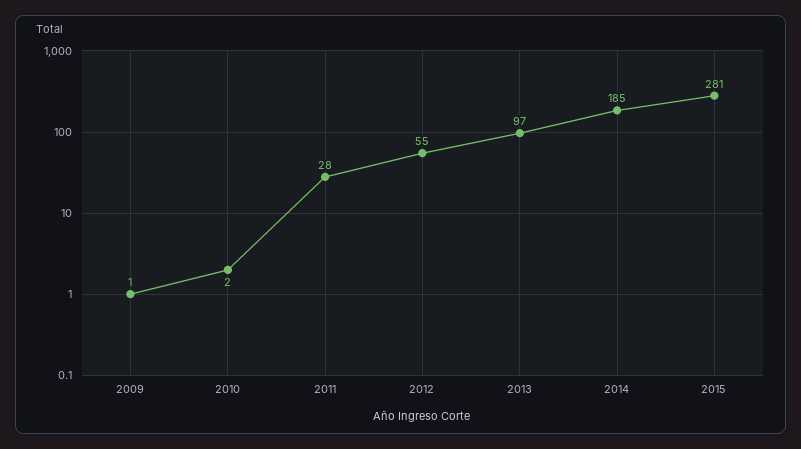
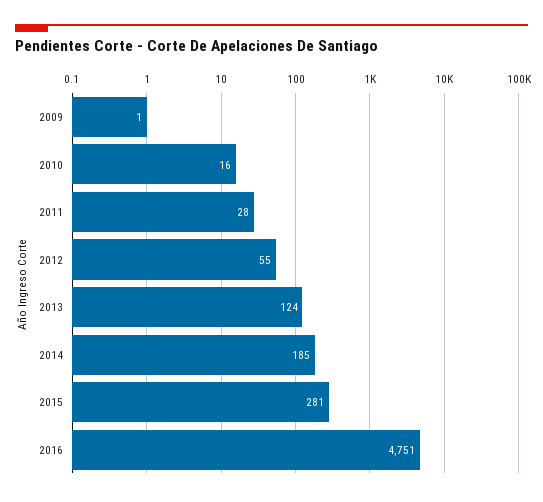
2010: 2 -> 16
2013: 97 -> 124
2016: none -> 4751

